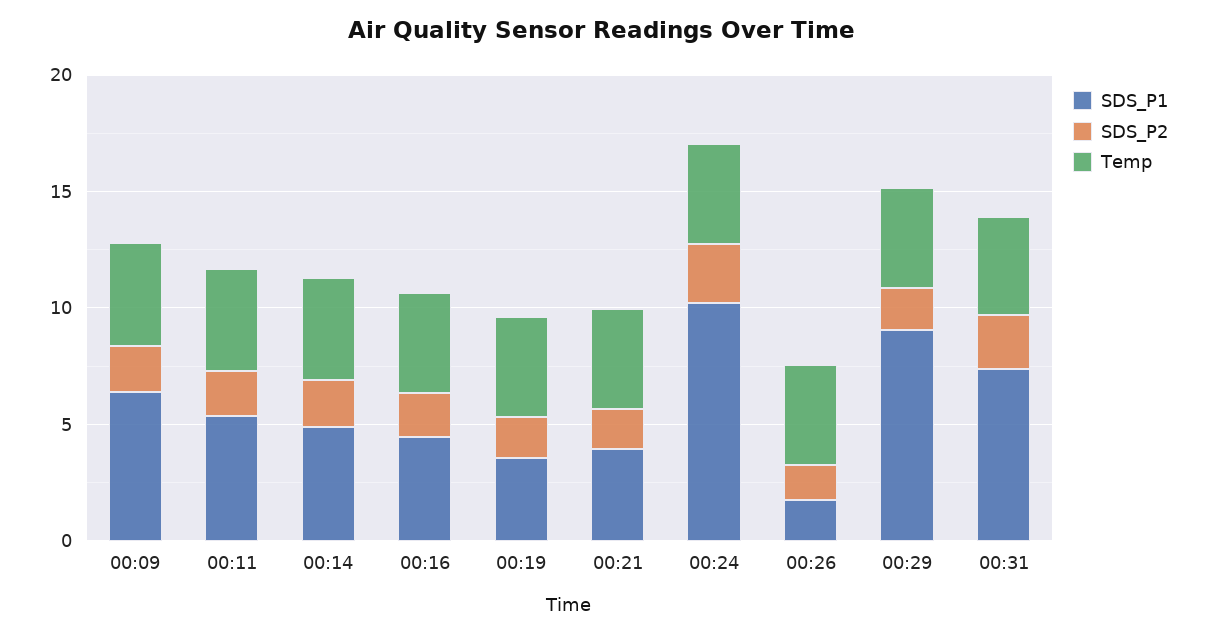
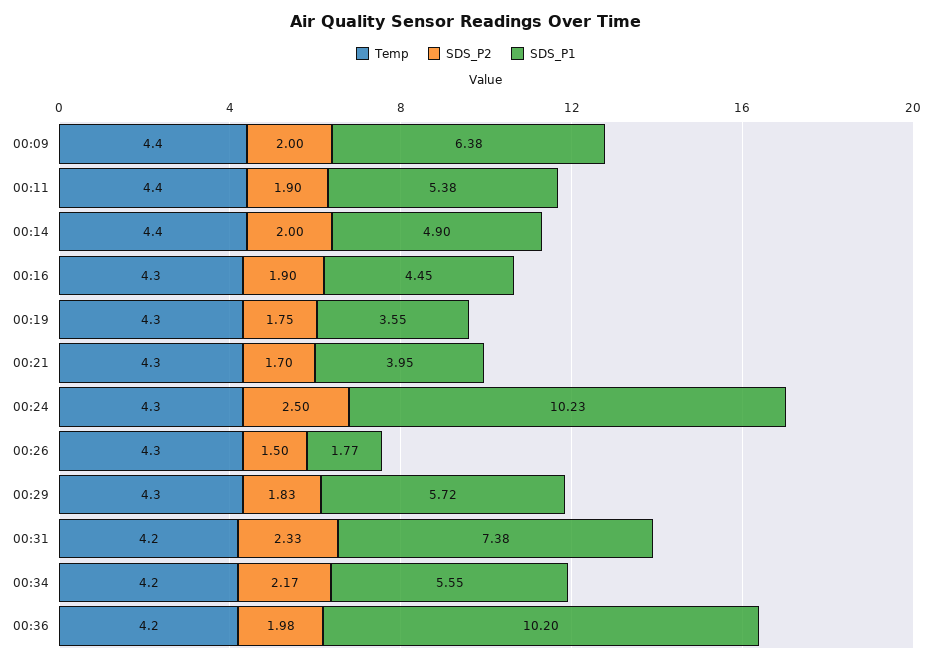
SDS_P1, 00:29: 9 -> 5.72
Temp, 00:34: none -> 4.2
SDS_P2, 00:34: none -> 2.17
SDS_P1, 00:34: none -> 5.55
Temp, 00:36: none -> 4.2
SDS_P2, 00:36: none -> 1.98
SDS_P1, 00:36: none -> 10.2

